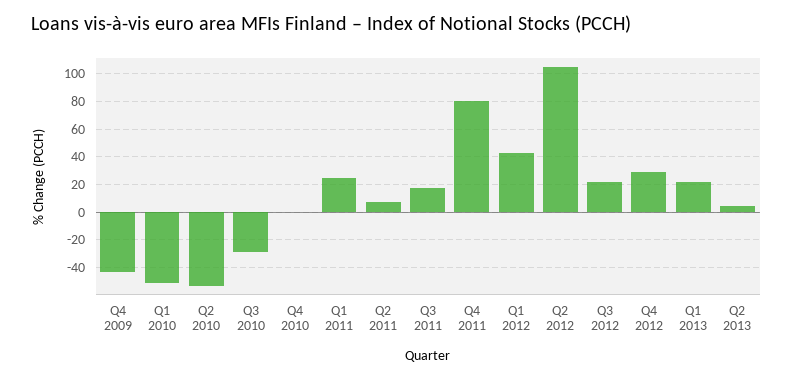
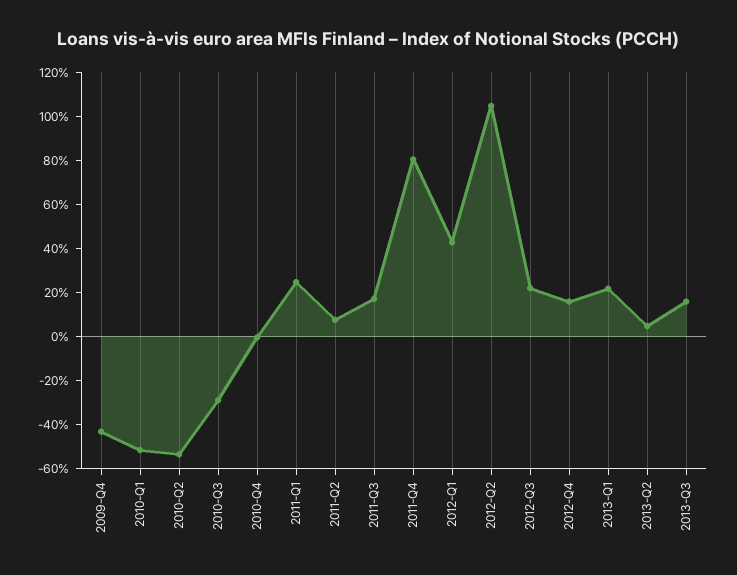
Q4 2012: 30 -> 15
2013-Q3: none -> 15

